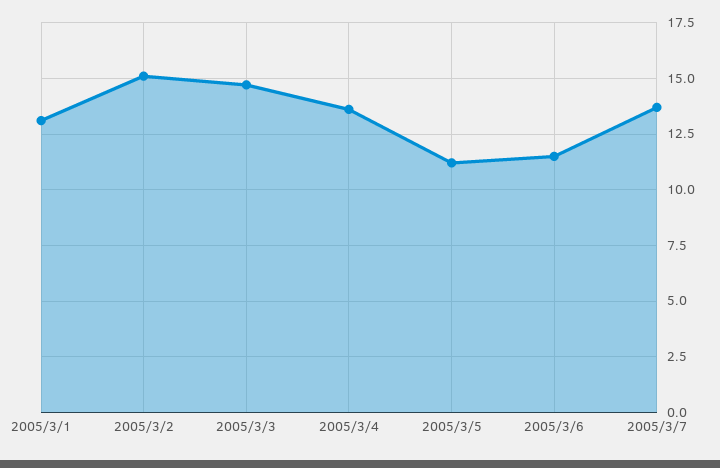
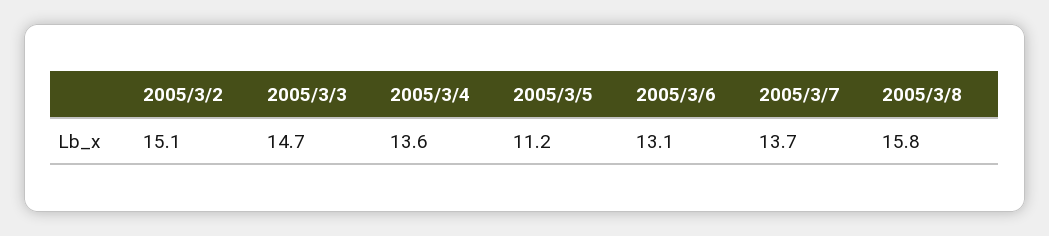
2005/3/1: 13 -> none
2005/3/6: 11.5 -> 13.1
2005/3/8: none -> 15.8

